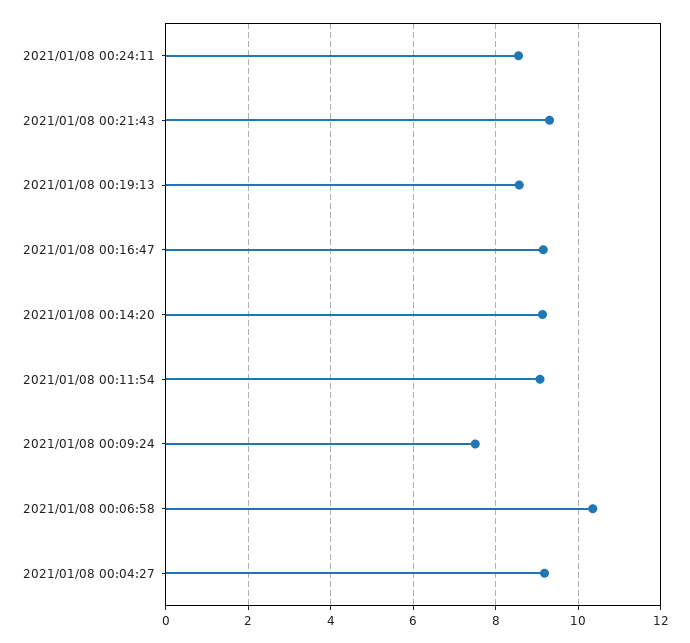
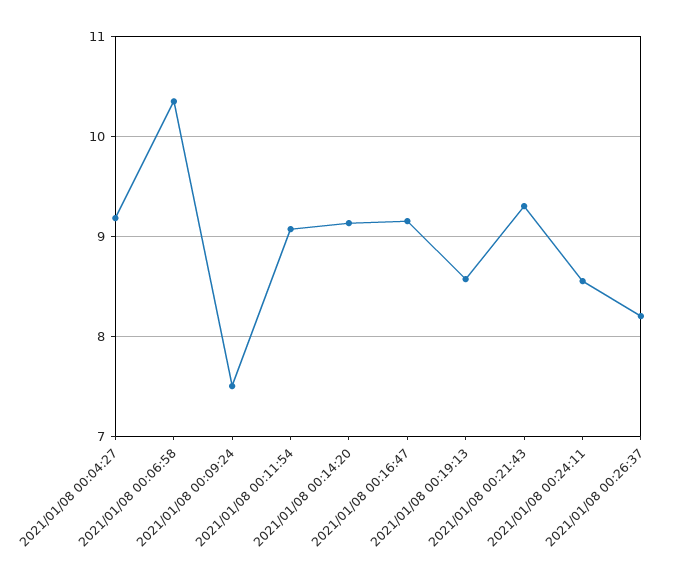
2021/01/08 00:26:37: none -> 8.2

